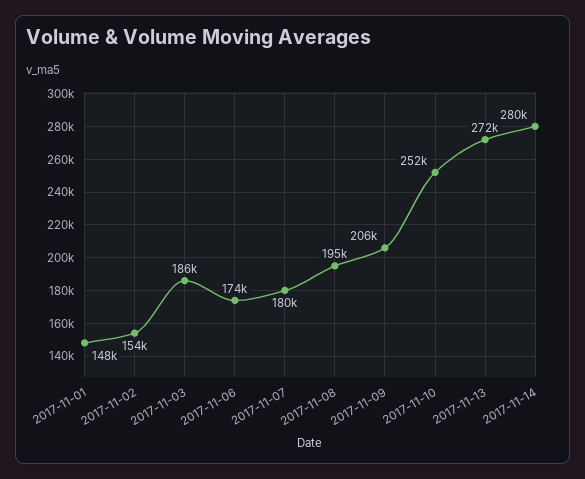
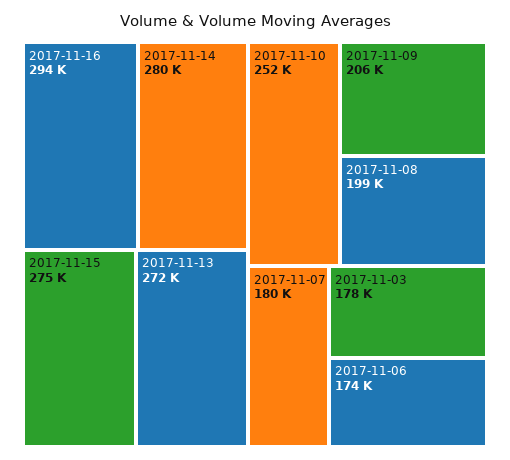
2017-11-01: 148000 -> none
2017-11-02: 154000 -> none
2017-11-03: 186000 -> 178000
2017-11-08: 195000 -> 199000
2017-11-16: none -> 294000
2017-11-15: none -> 275000

